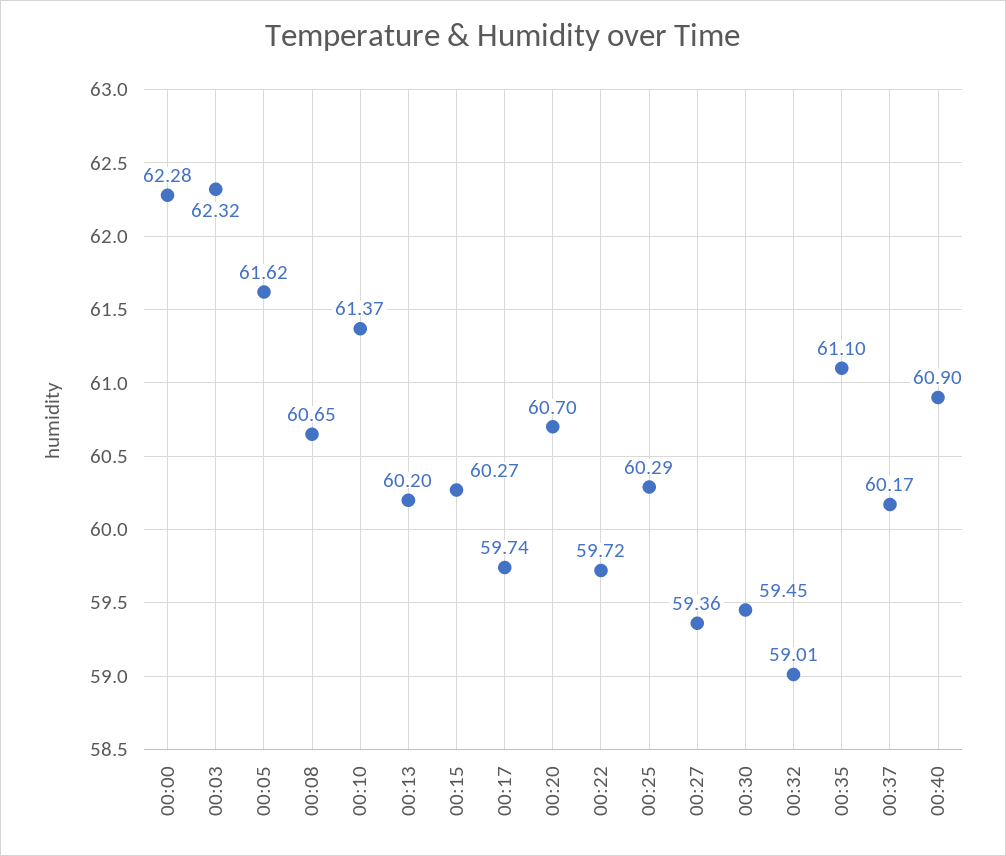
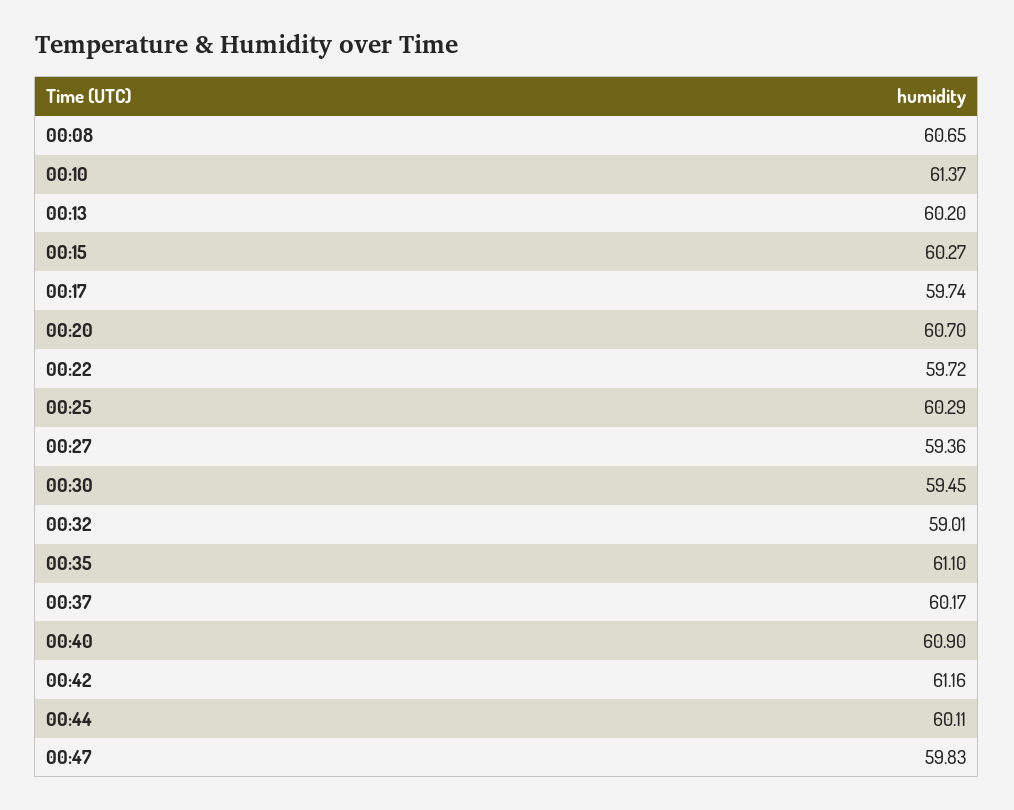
00:00: 62.28 -> none
00:03: 62.32 -> none
00:05: 61.62 -> none
00:42: none -> 61.16
00:44: none -> 60.11
00:47: none -> 59.83

